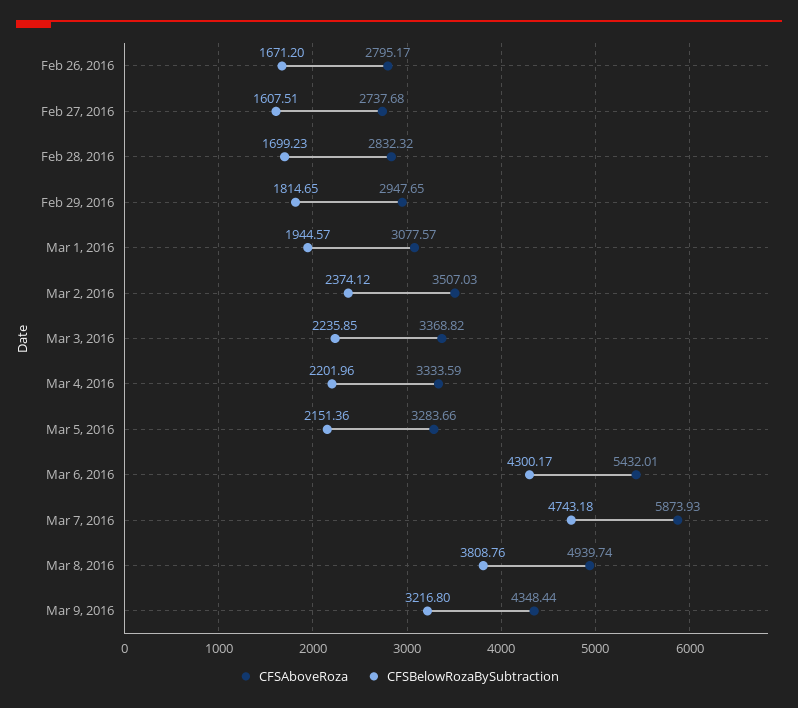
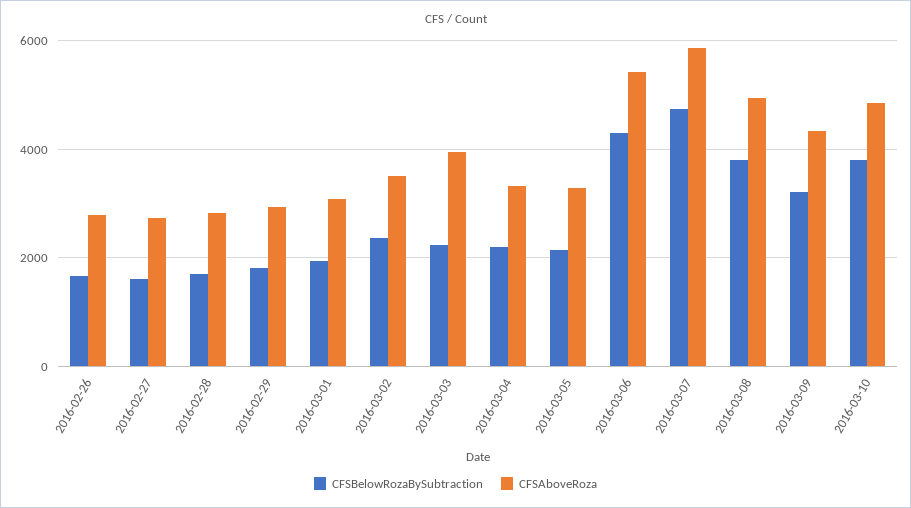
CFSAboveRoza, Mar 3, 2016: 3368.82 -> 4000
CFSBelowRozaBySubtraction, 2016-03-10: none -> 3800
CFSAboveRoza, 2016-03-10: none -> 4800

